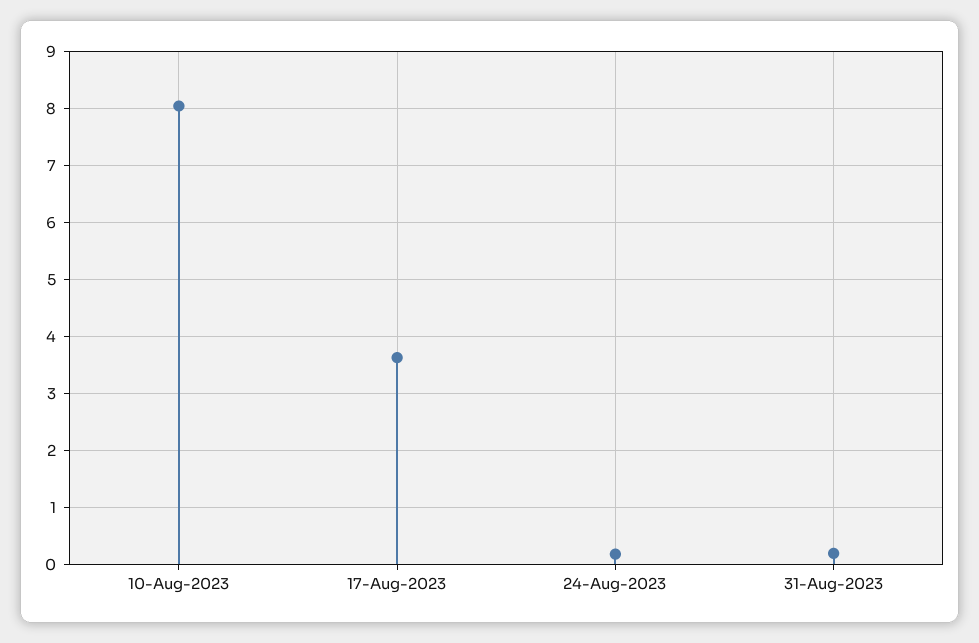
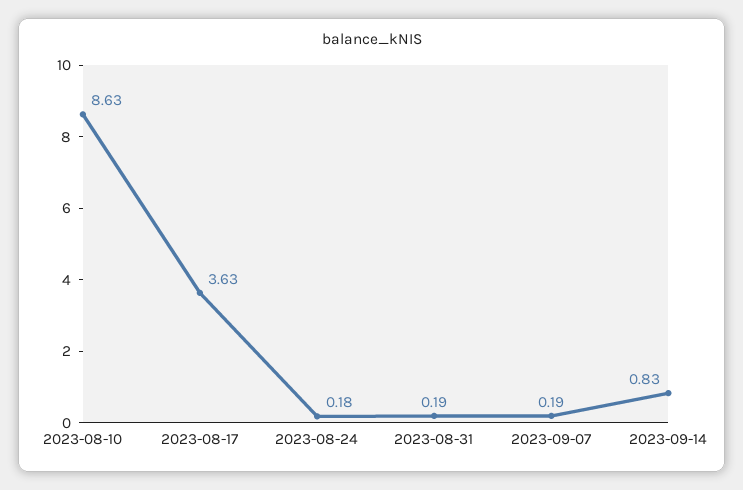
10-Aug-2023: 8 -> 8.63
2023-09-07: none -> 0.19
2023-09-14: none -> 0.83

